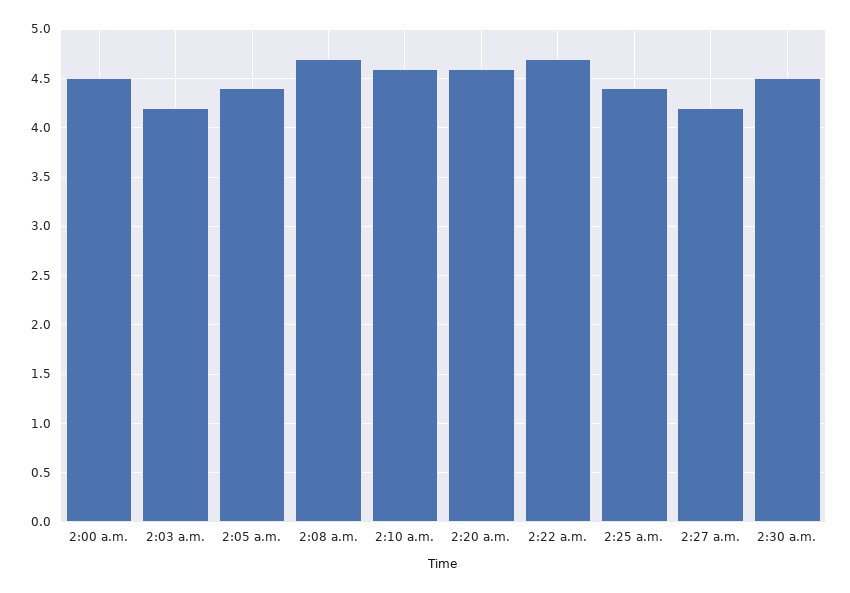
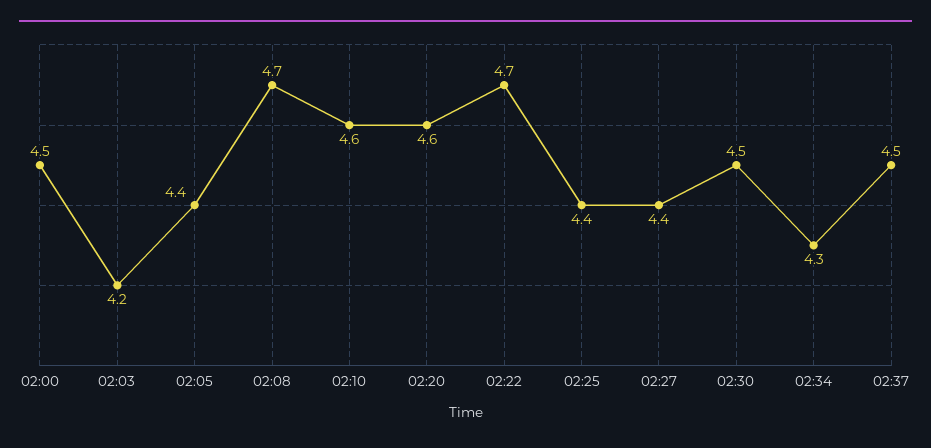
2:27 a.m.: 4.2 -> 4.4
02:34: none -> 4.3
02:37: none -> 4.5

